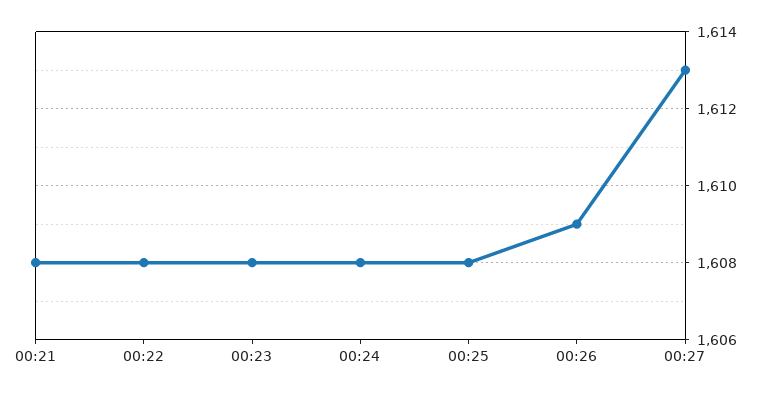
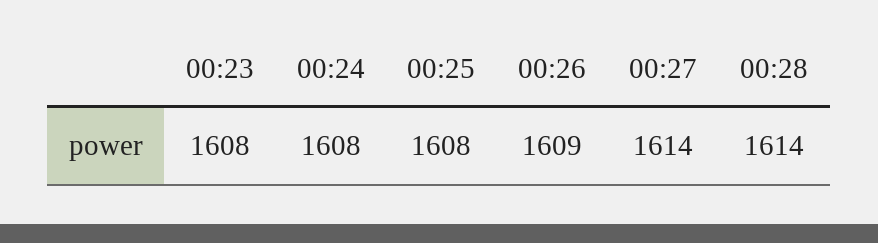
00:21: 1608 -> none
00:22: 1608 -> none
00:27: 1613 -> 1614
00:28: none -> 1614

